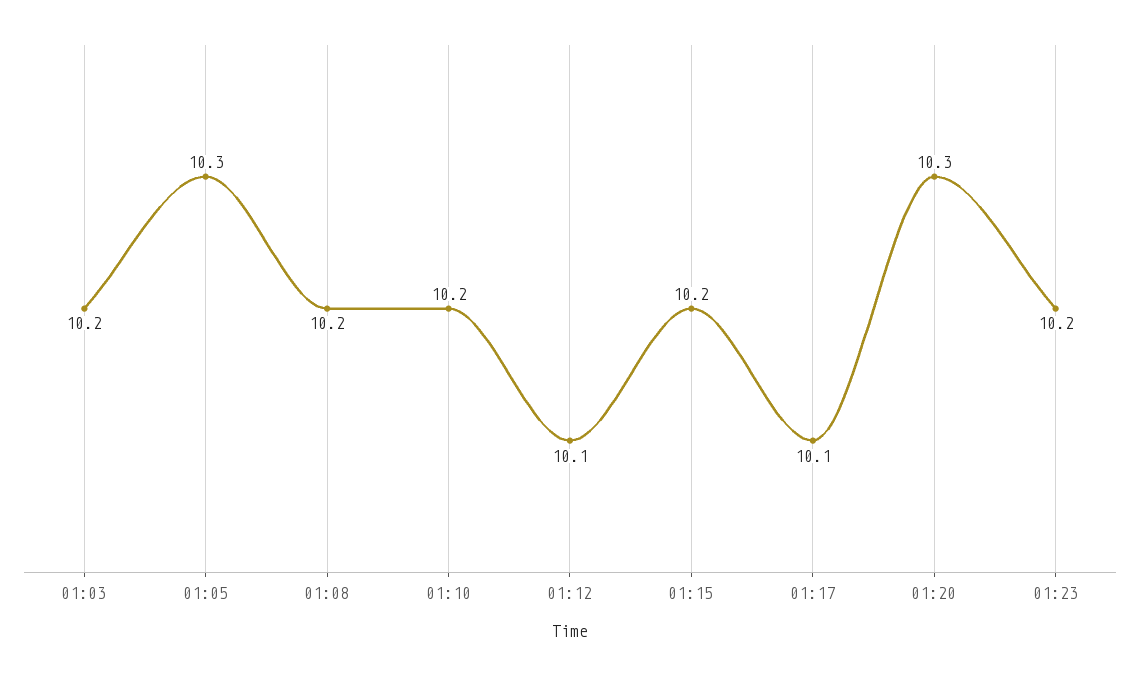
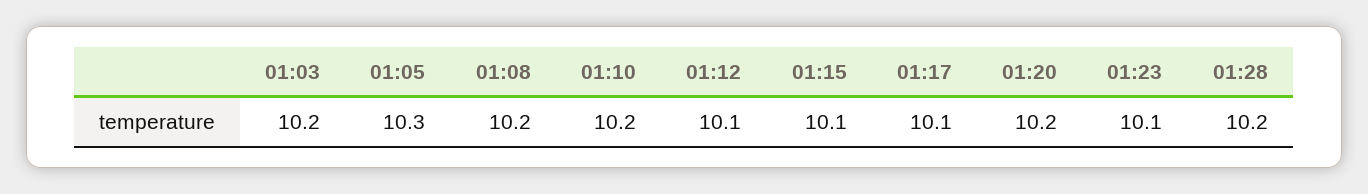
01:15: 10.2 -> 10.1
01:20: 10.3 -> 10.2
01:23: 10.2 -> 10.1
01:28: none -> 10.2

